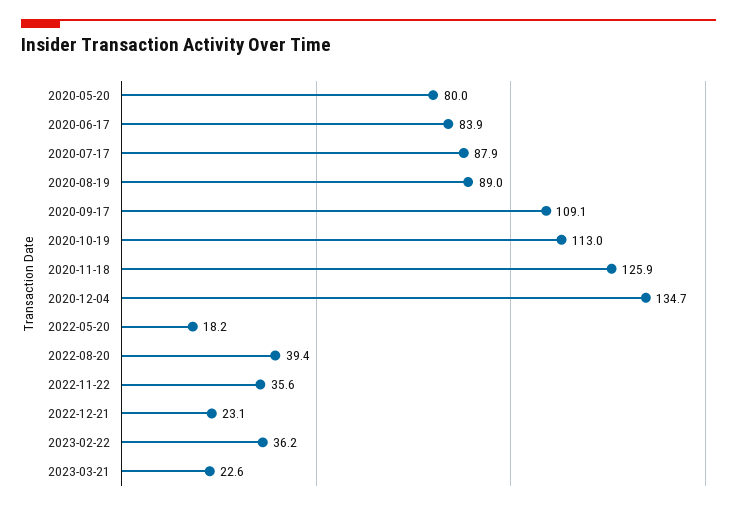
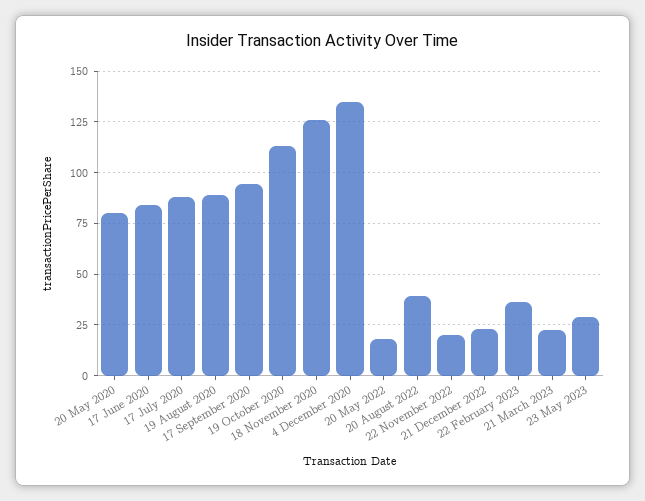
2020-09-17: 109.1 -> 95
2022-11-22: 35.6 -> 20
23 May 2023: none -> 30

